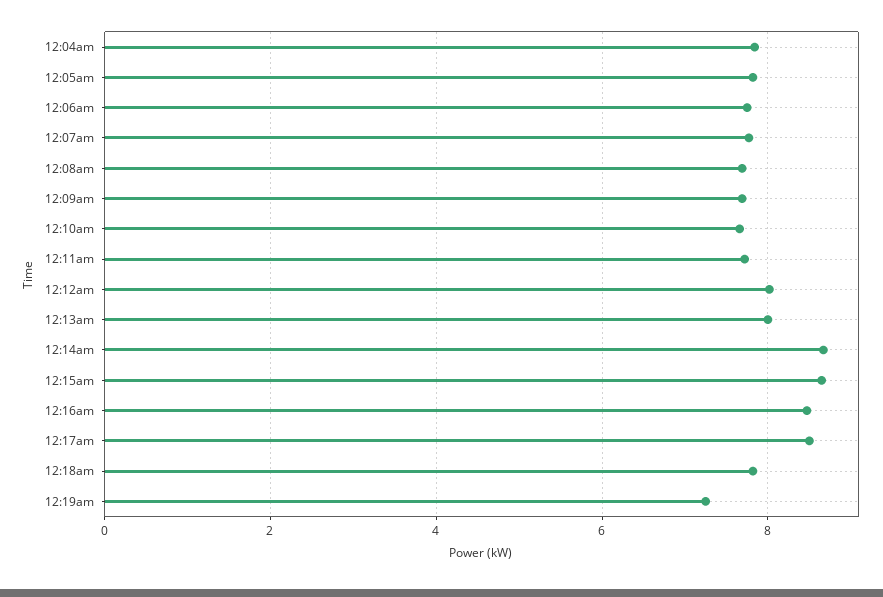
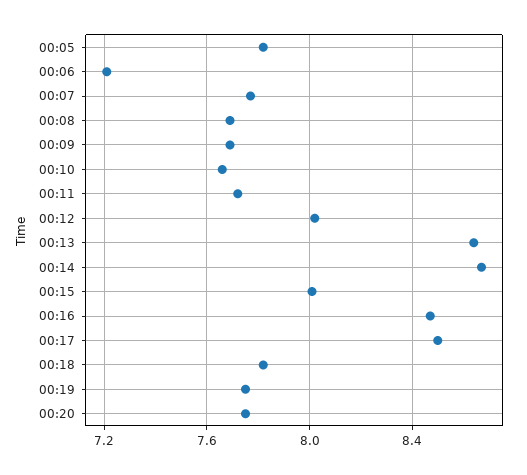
12:04am: 7.8 -> none
12:06am: 7.8 -> 7.2
12:13am: 8 -> 8.65
12:15am: 8.6 -> 8
12:19am: 7.2 -> 7.75
00:20: none -> 7.75

